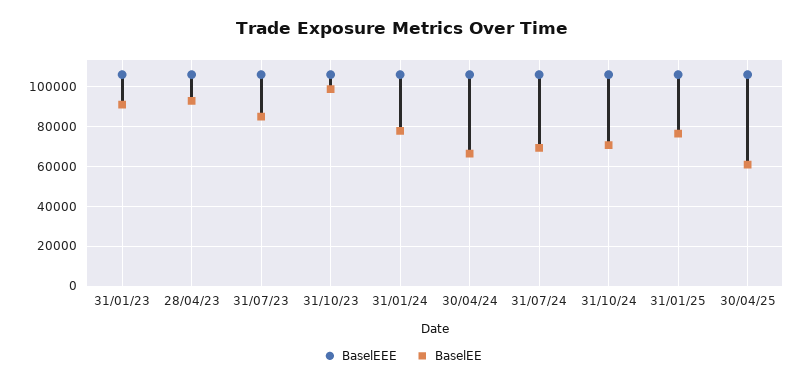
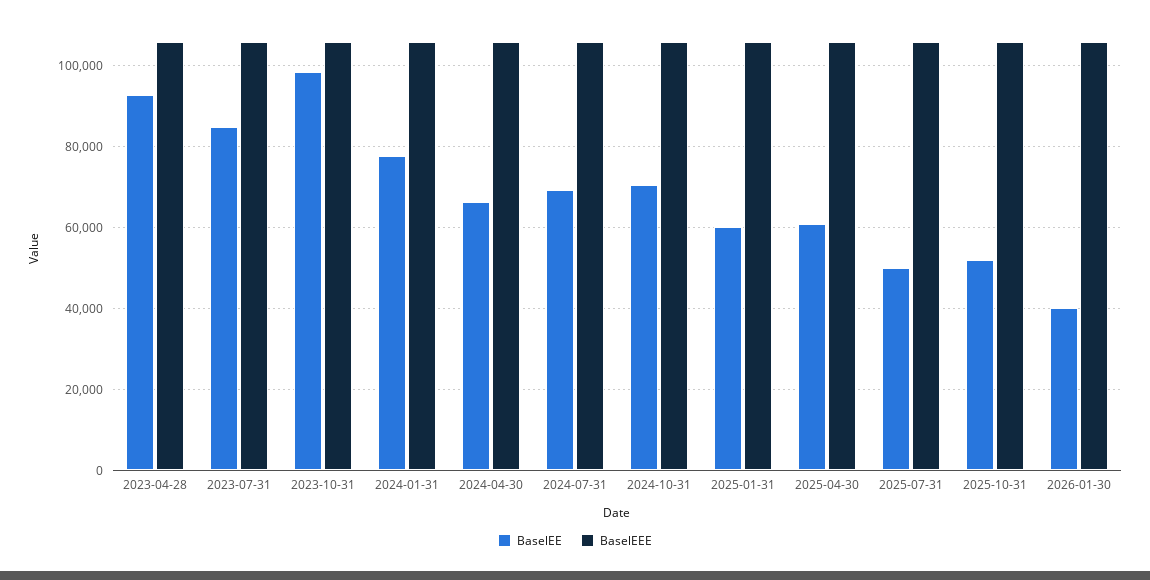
BaselEEE, 31/01/23: 105000 -> none
BaselEE, 31/01/23: 90000 -> none
BaselEE, 31/01/25: 75000 -> 60000
BaselEE, 2025-07-31: none -> 50000
BaselEEE, 2025-07-31: none -> 106000
BaselEE, 2025-10-31: none -> 52000
BaselEEE, 2025-10-31: none -> 106000
BaselEE, 2026-01-30: none -> 40000
BaselEEE, 2026-01-30: none -> 106000

